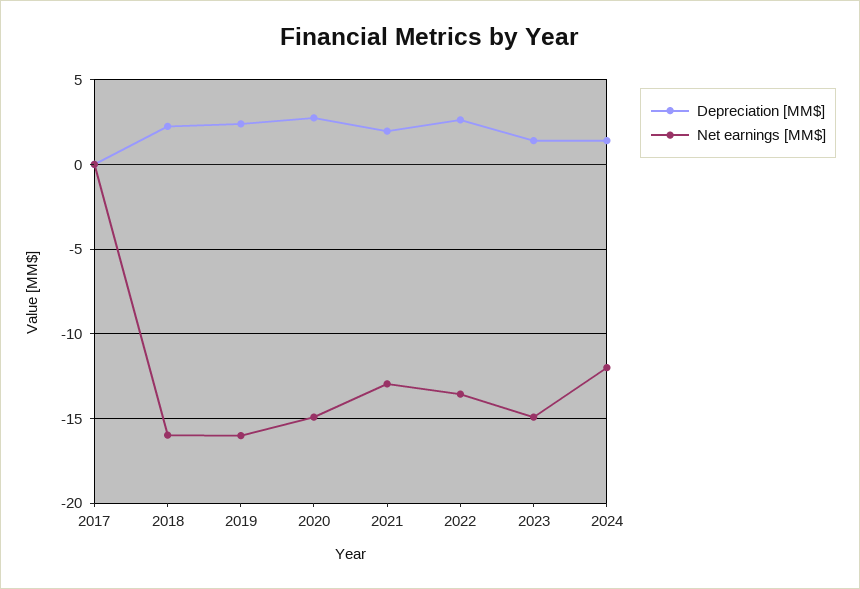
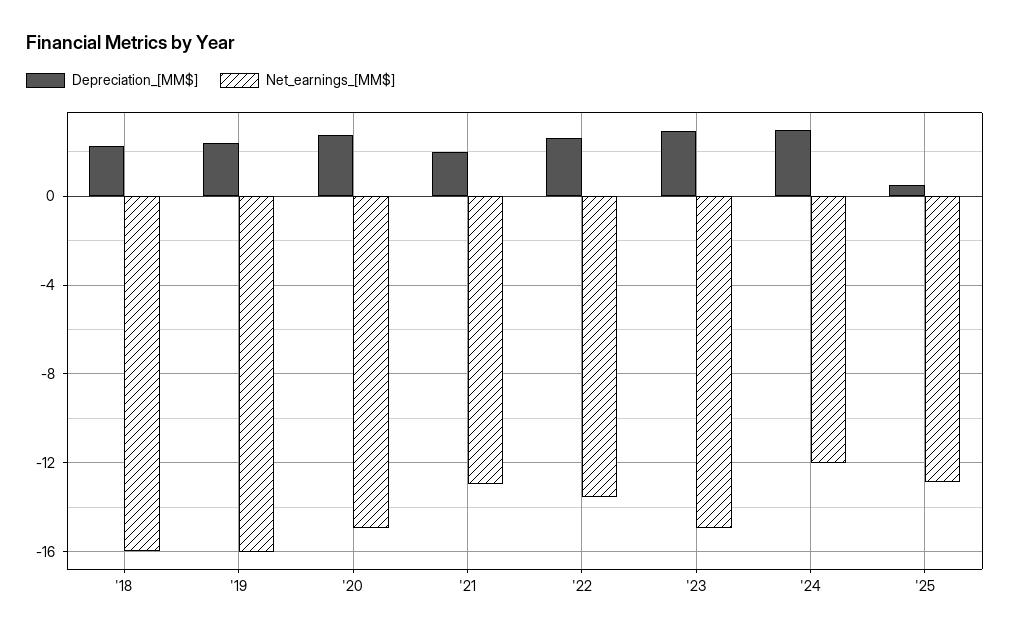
Depreciation [MM$], 2017: 0 -> none
Net earnings [MM$], 2017: 0 -> none
Depreciation [MM$], 2023: 1.5 -> 3
Depreciation [MM$], 2024: 1.5 -> 3
Depreciation [MM$], '25: none -> 0.5
Net earnings [MM$], '25: none -> -13

